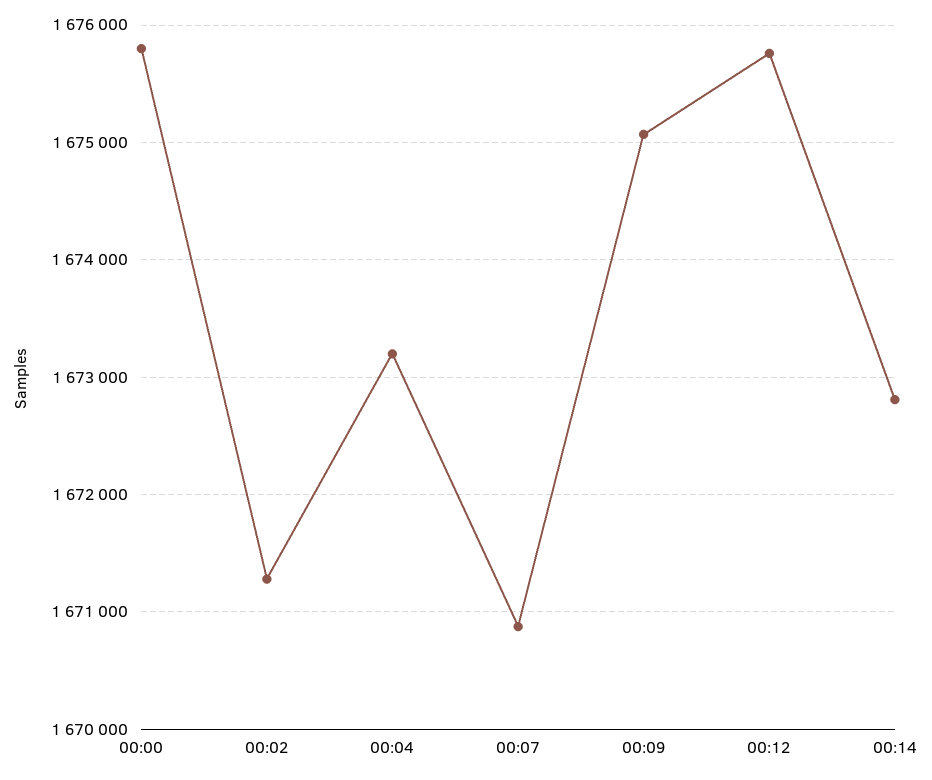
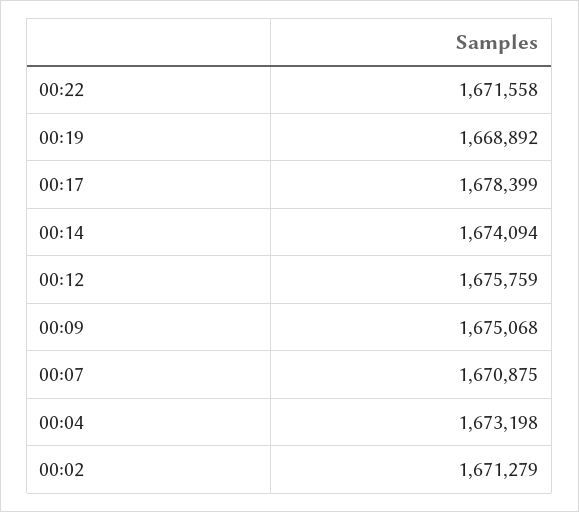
00:00: 1675800 -> none
00:14: 1672800 -> 1674094
00:22: none -> 1671558
00:19: none -> 1668892
00:17: none -> 1678399

